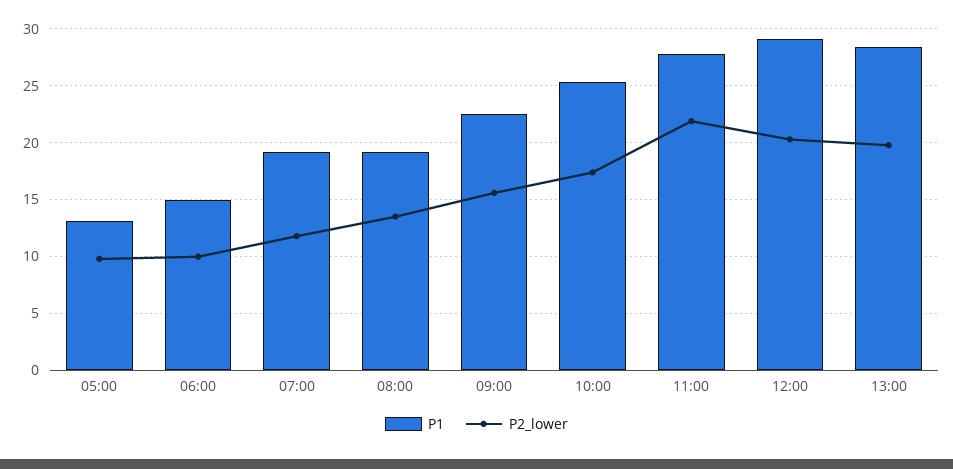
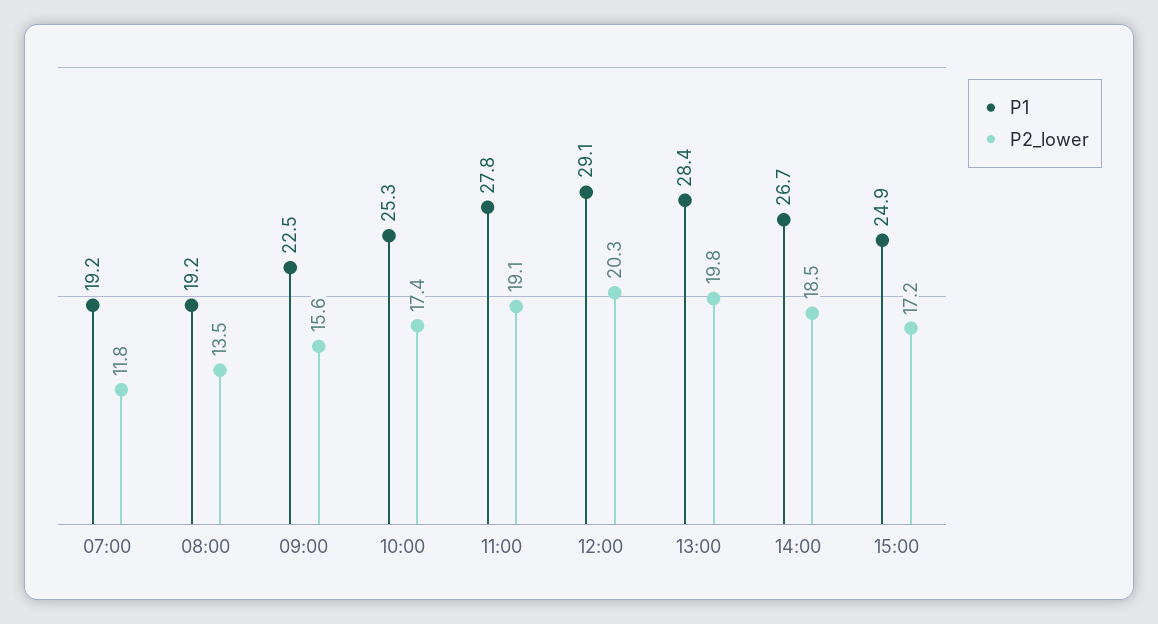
P1, 05:00: 13 -> none
P2_lower, 05:00: 10 -> none
P1, 06:00: 15 -> none
P2_lower, 06:00: 10 -> none
P2_lower, 11:00: 22 -> 19.1
P1, 14:00: none -> 26.7
P2_lower, 14:00: none -> 18.5
P1, 15:00: none -> 24.9
P2_lower, 15:00: none -> 17.2

